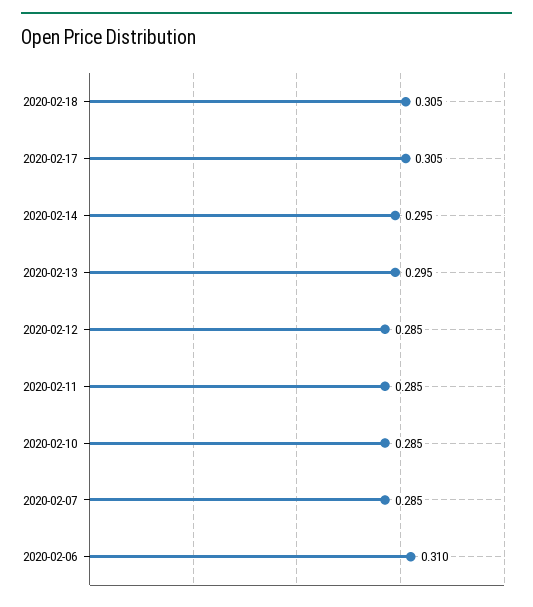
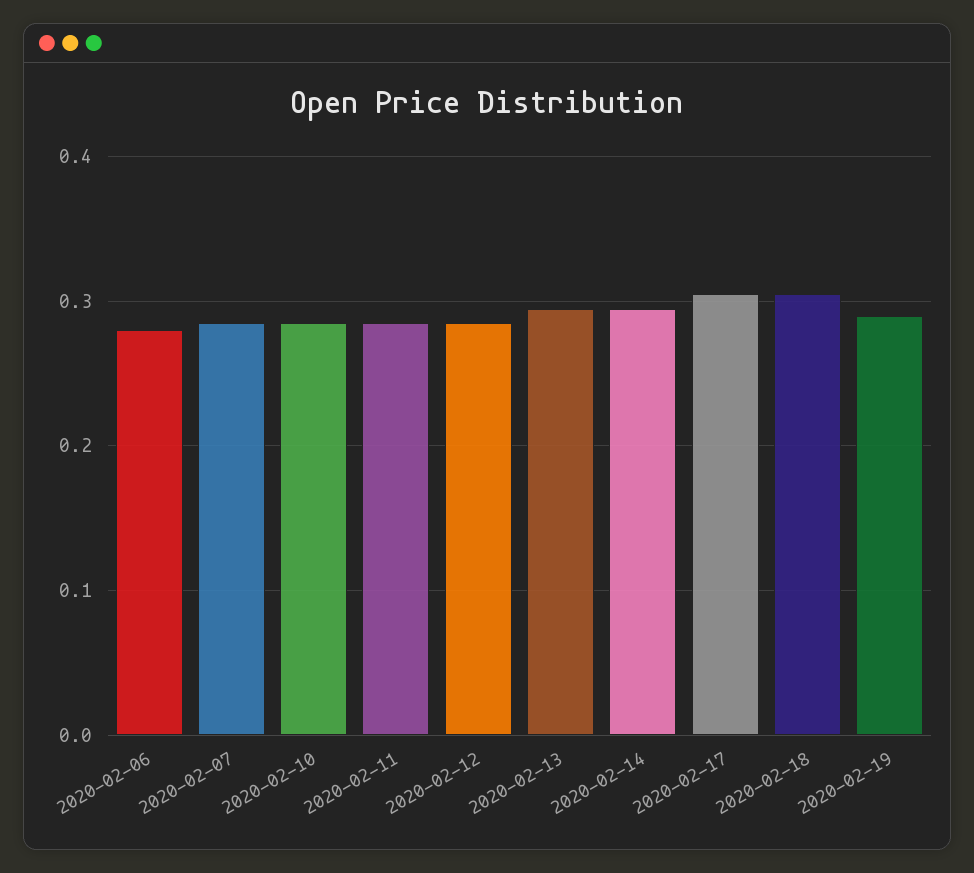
2020-02-06: 0.31 -> 0.28
2020-02-19: none -> 0.29

